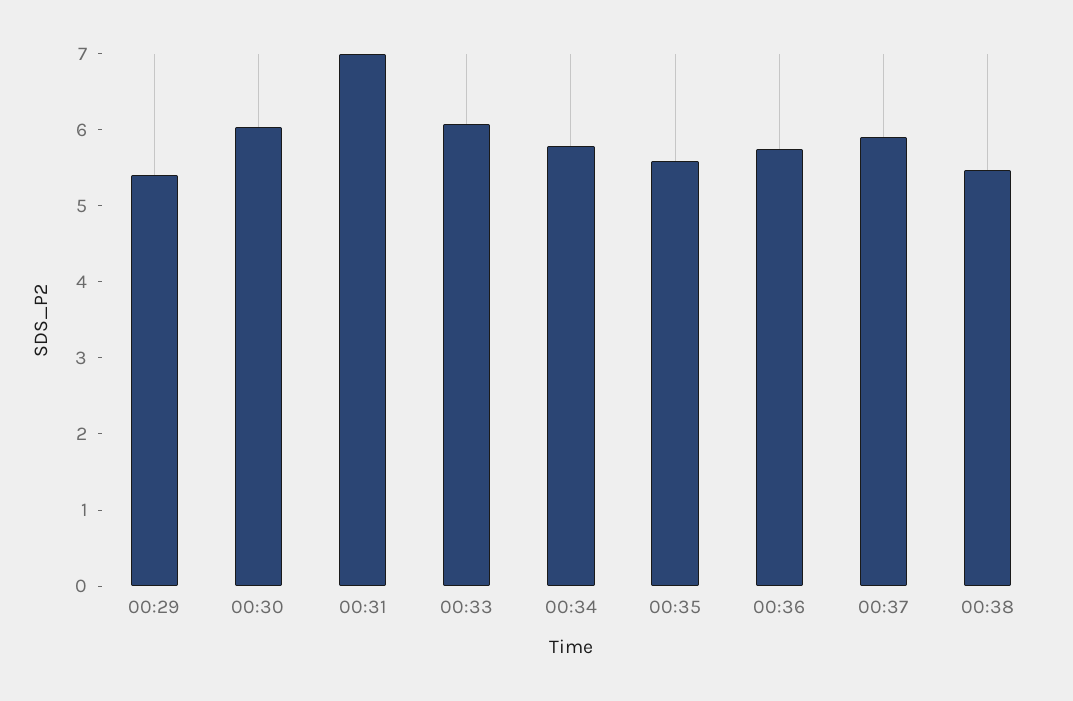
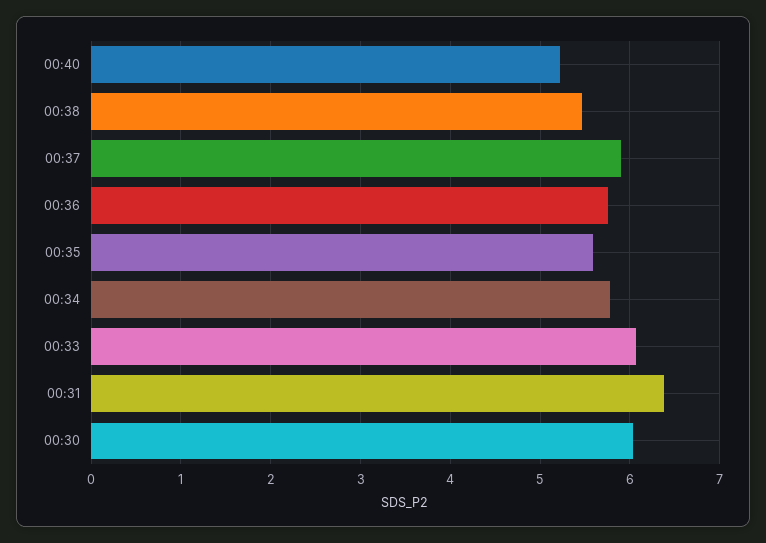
00:29: 5.4 -> none
00:31: 7 -> 6.4
00:40: none -> 5.2

